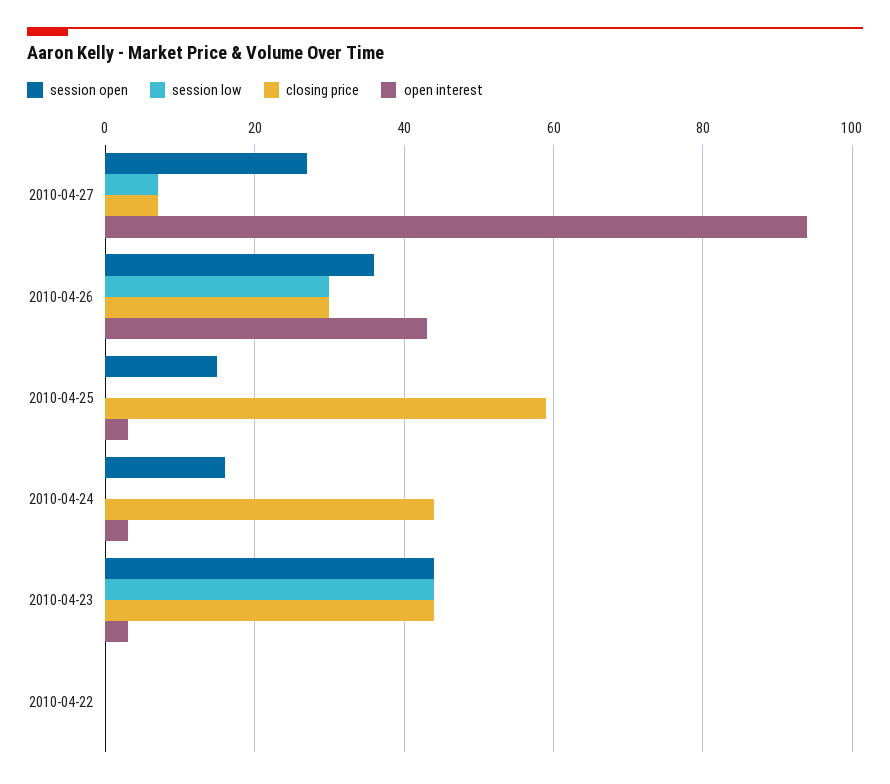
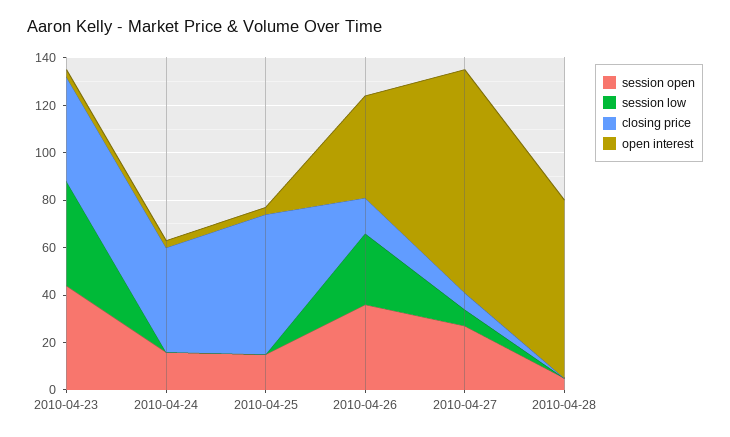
closing price, 2010-04-26: 30 -> 15
session open, 2010-04-22: 0 -> none
session low, 2010-04-22: 0 -> none
closing price, 2010-04-22: 0 -> none
open interest, 2010-04-22: 0 -> none
session open, 2010-04-28: none -> 5
session low, 2010-04-28: none -> 0
closing price, 2010-04-28: none -> 0
open interest, 2010-04-28: none -> 75

